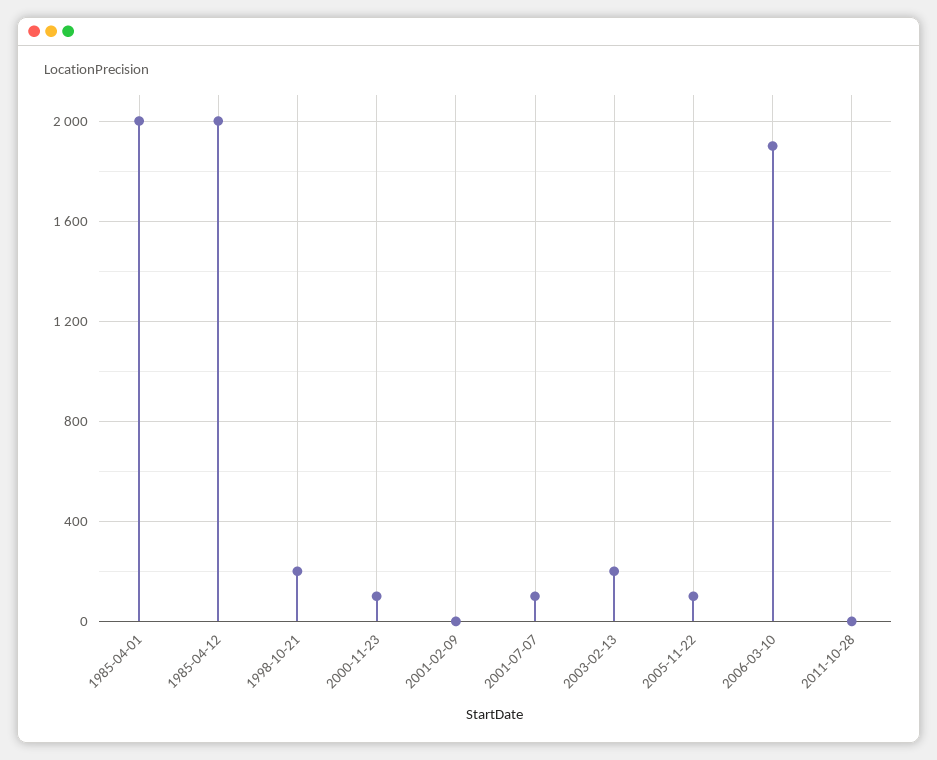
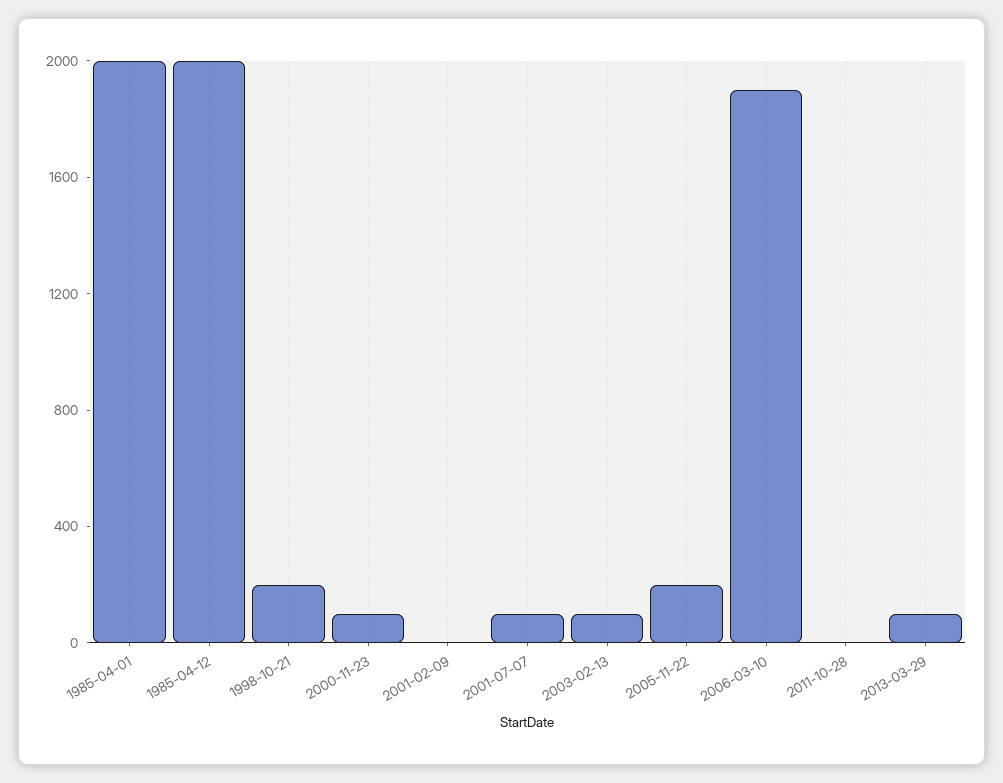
2003-02-13: 200 -> 100
2005-11-22: 100 -> 200
2013-03-29: none -> 100

